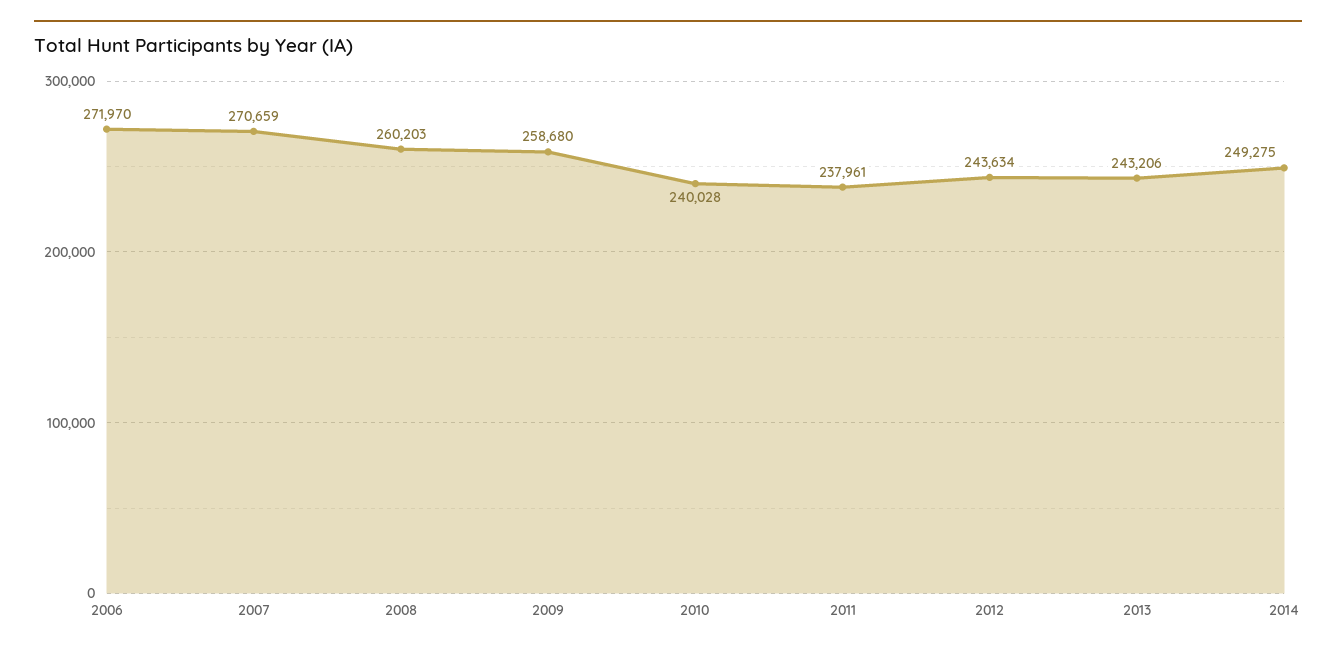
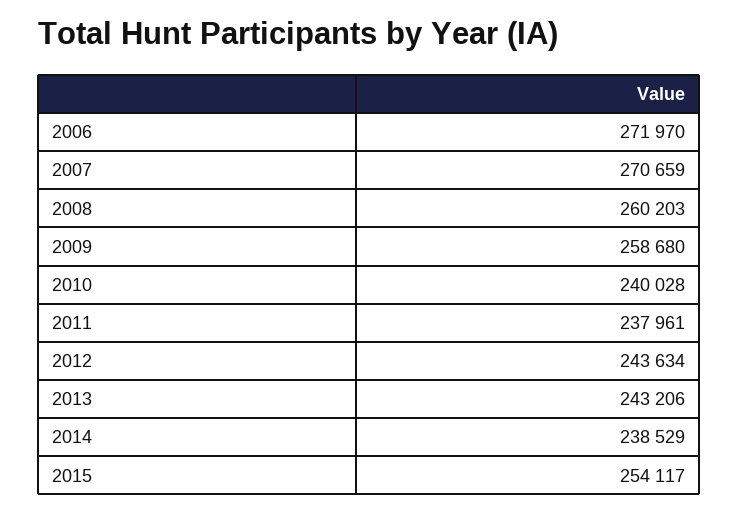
2014: 249275 -> 238529
2015: none -> 254117

